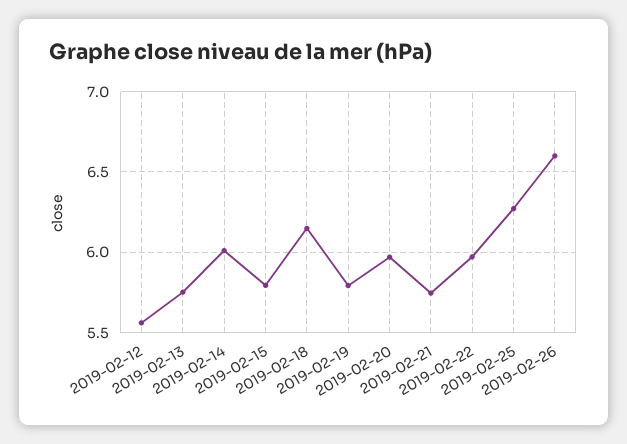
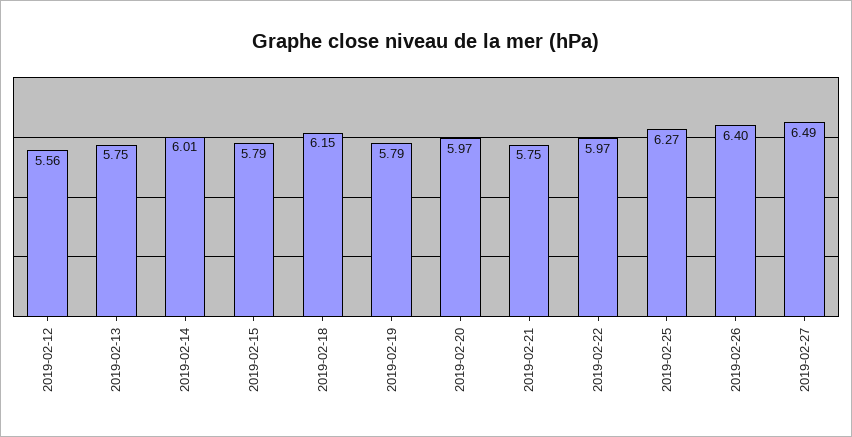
2019-02-26: 6.6 -> 6.4
2019-02-27: none -> 6.49

